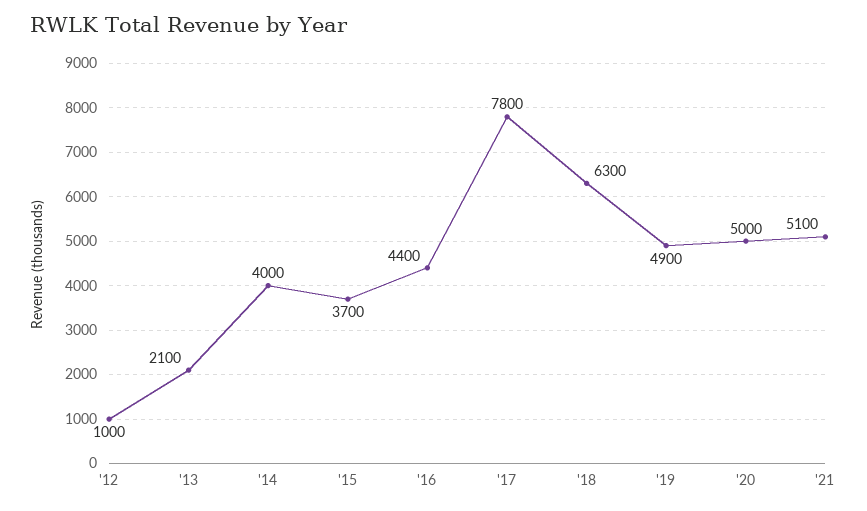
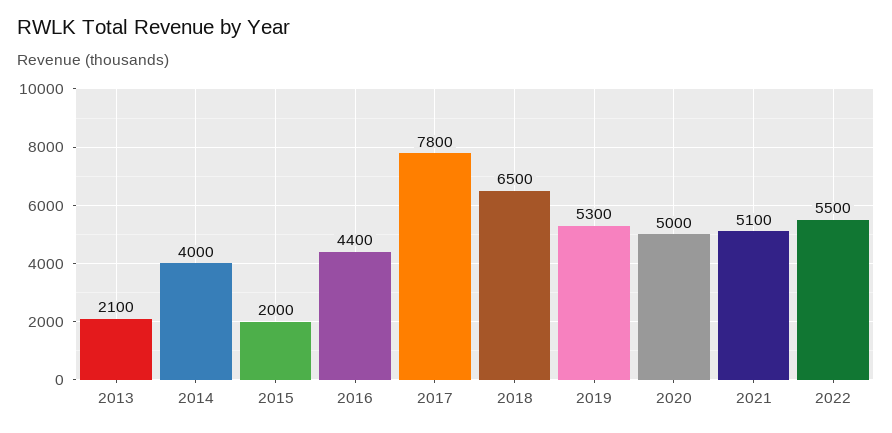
'12: 1000 -> none
'15: 3700 -> 2000
'18: 6300 -> 6500
'19: 4900 -> 5300
2022: none -> 5500

